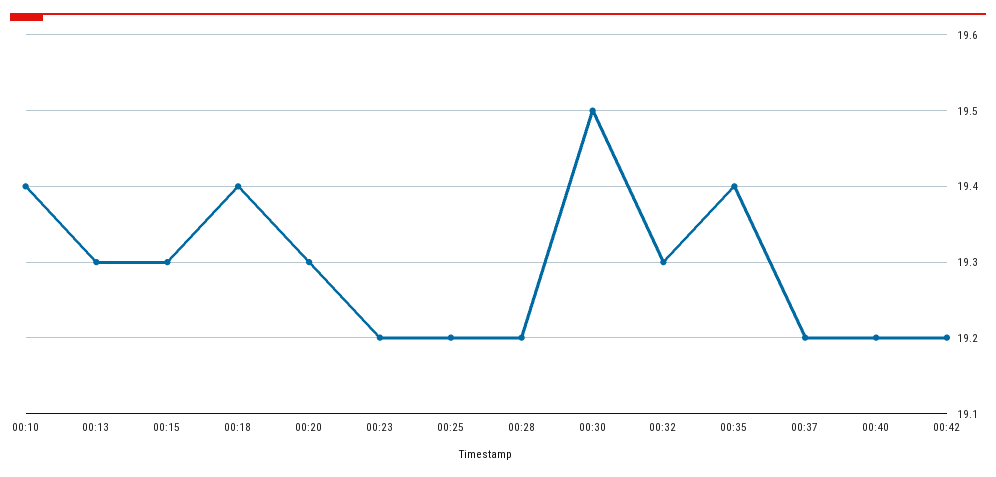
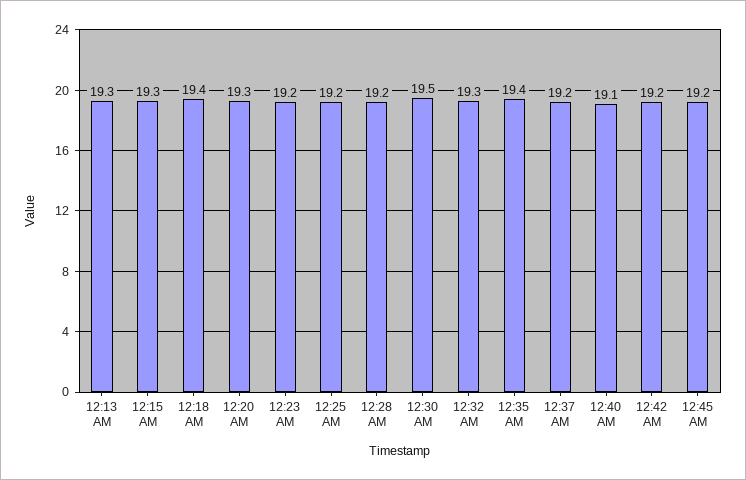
00:10: 19.4 -> none
00:40: 19.2 -> 19.1
12:45 AM: none -> 19.2

